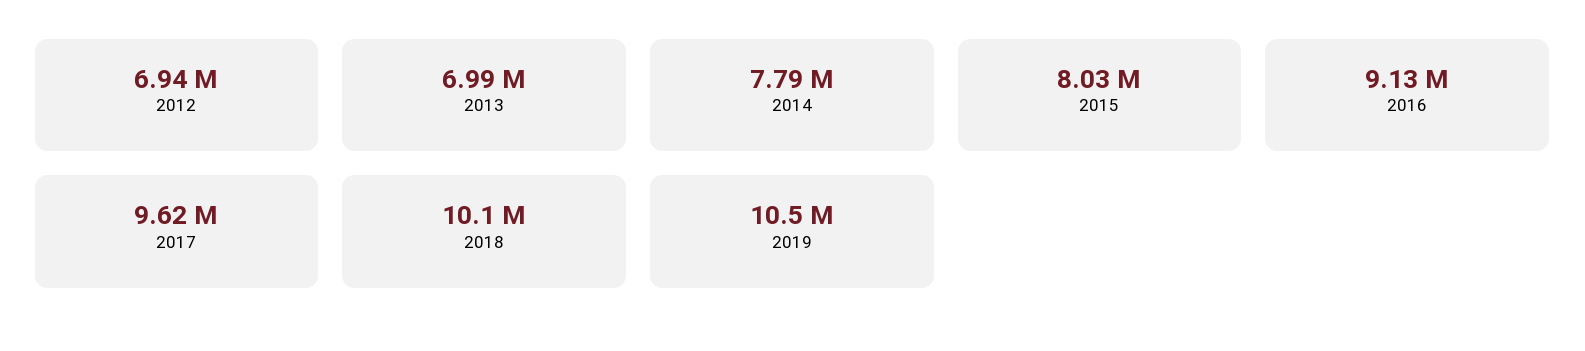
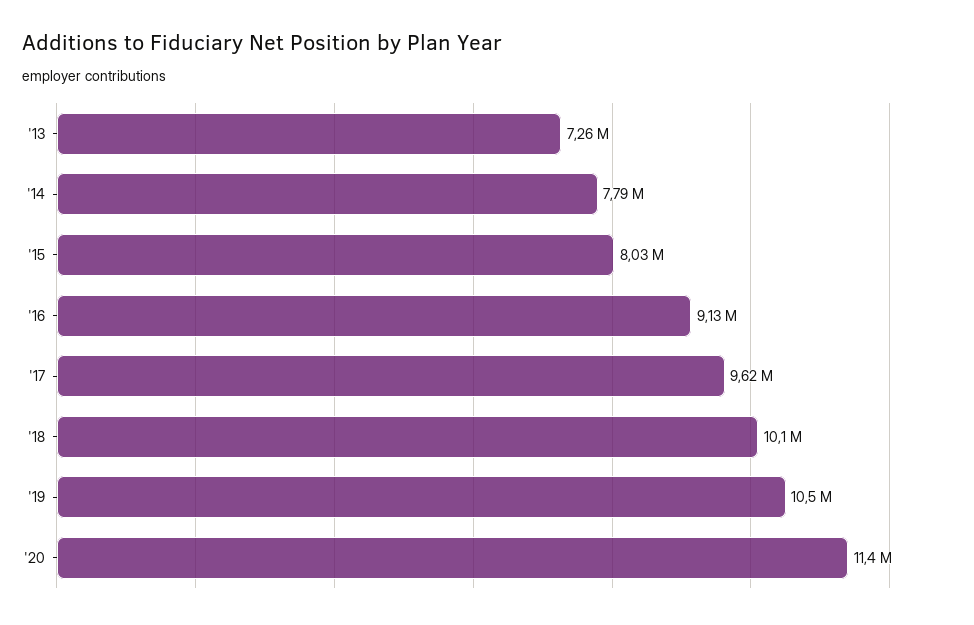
2012: 6940000 -> none
2013: 6990000 -> 7260000
'20: none -> 11400000

